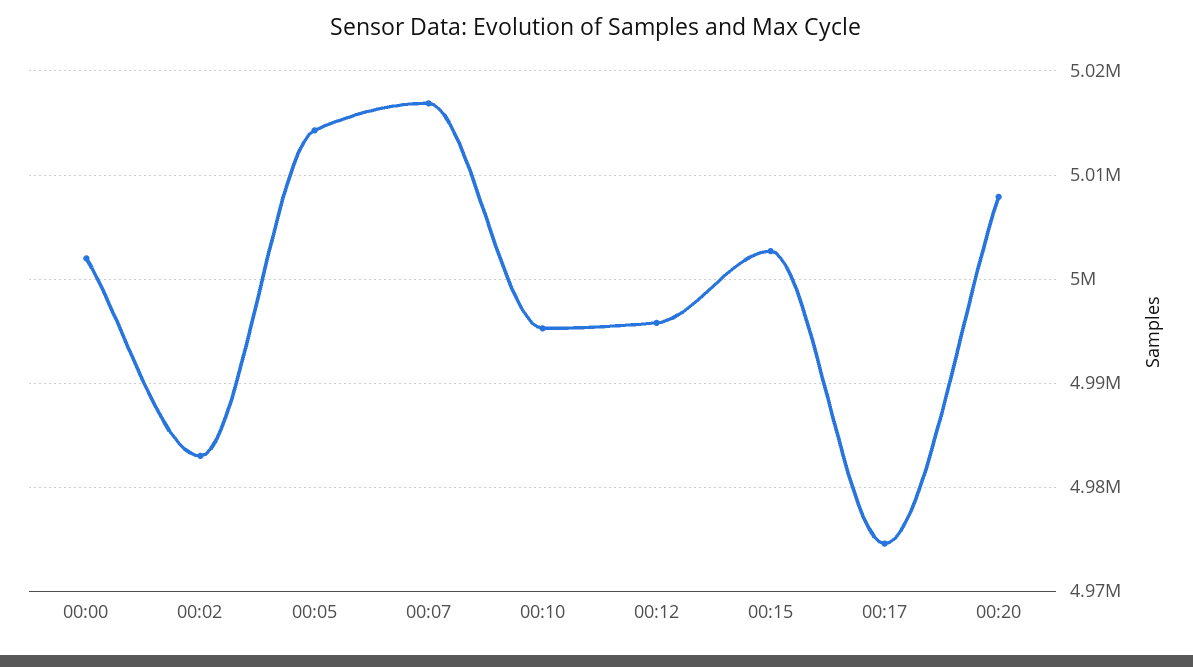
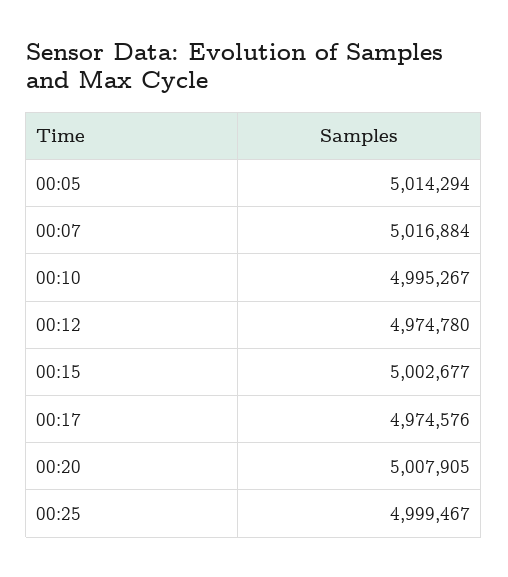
00:00: 5002000 -> none
00:02: 4983000 -> none
00:12: 4996000 -> 4974780
00:25: none -> 4999467

